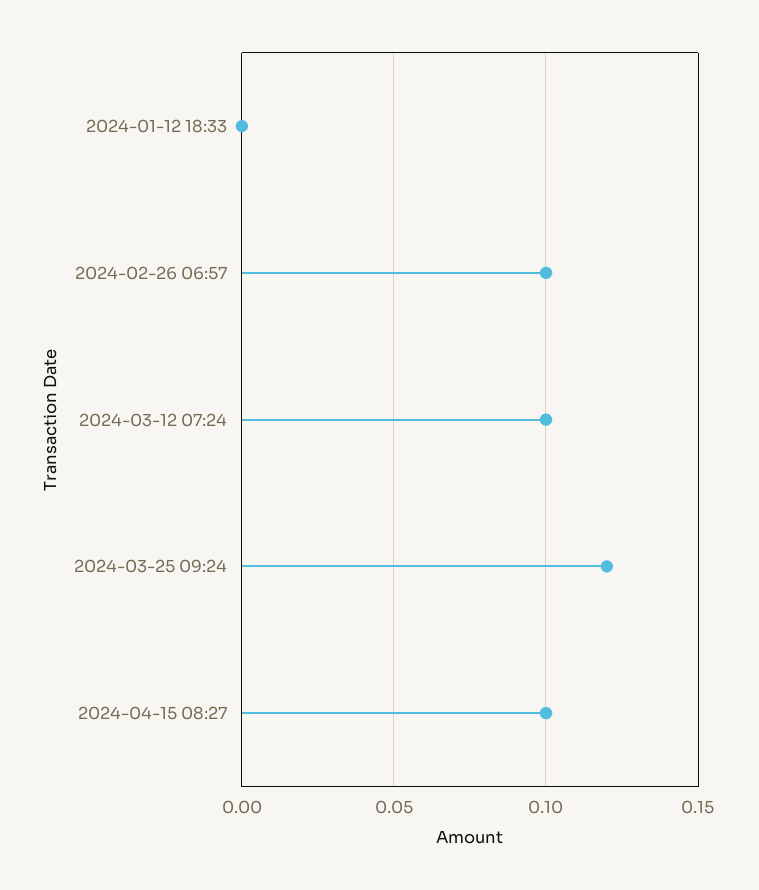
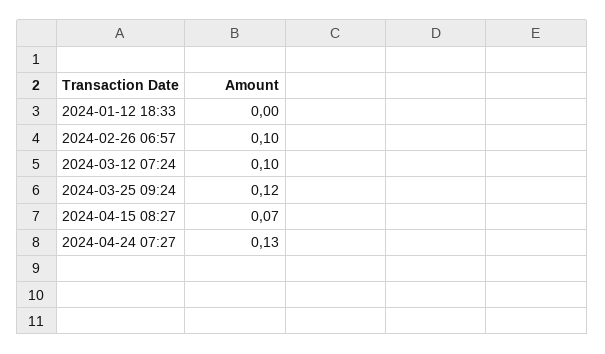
2024-04-15 08:27: 0.1 -> 0.07
2024-04-24 07:27: none -> 0.13

